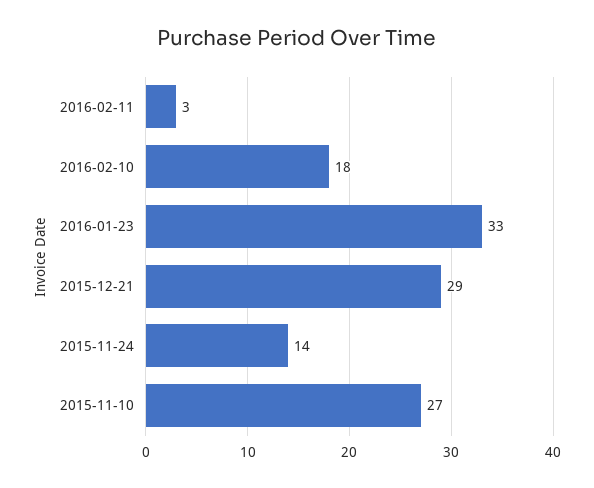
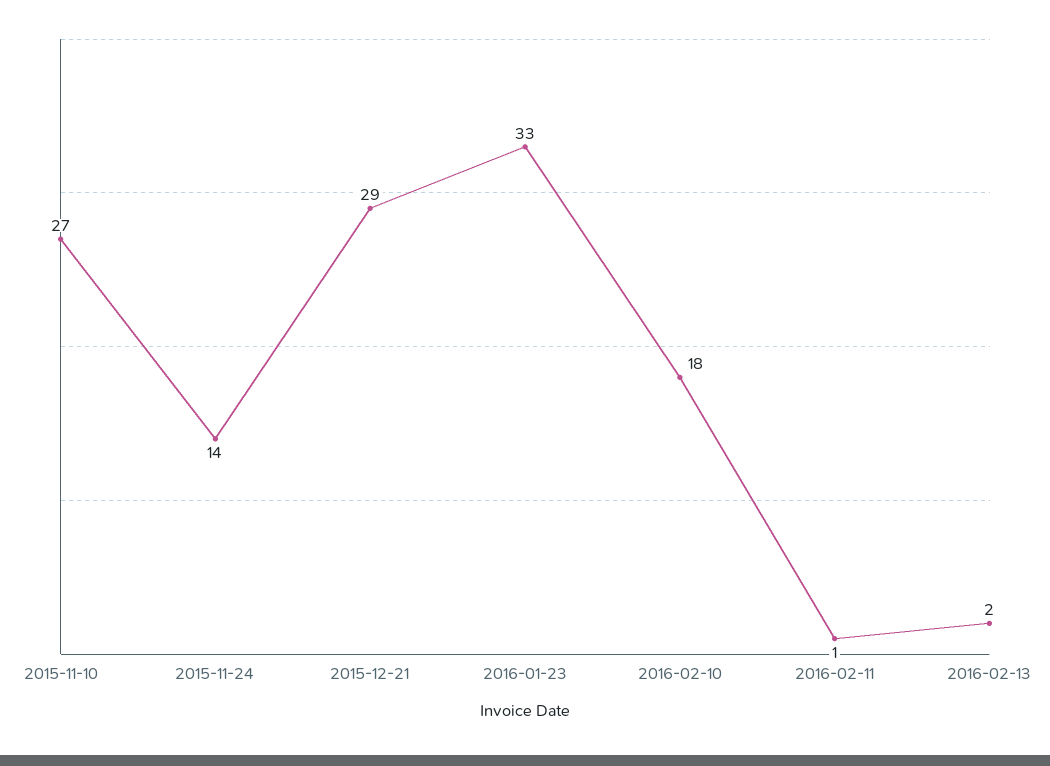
2016-02-11: 3 -> 1
2016-02-13: none -> 2

